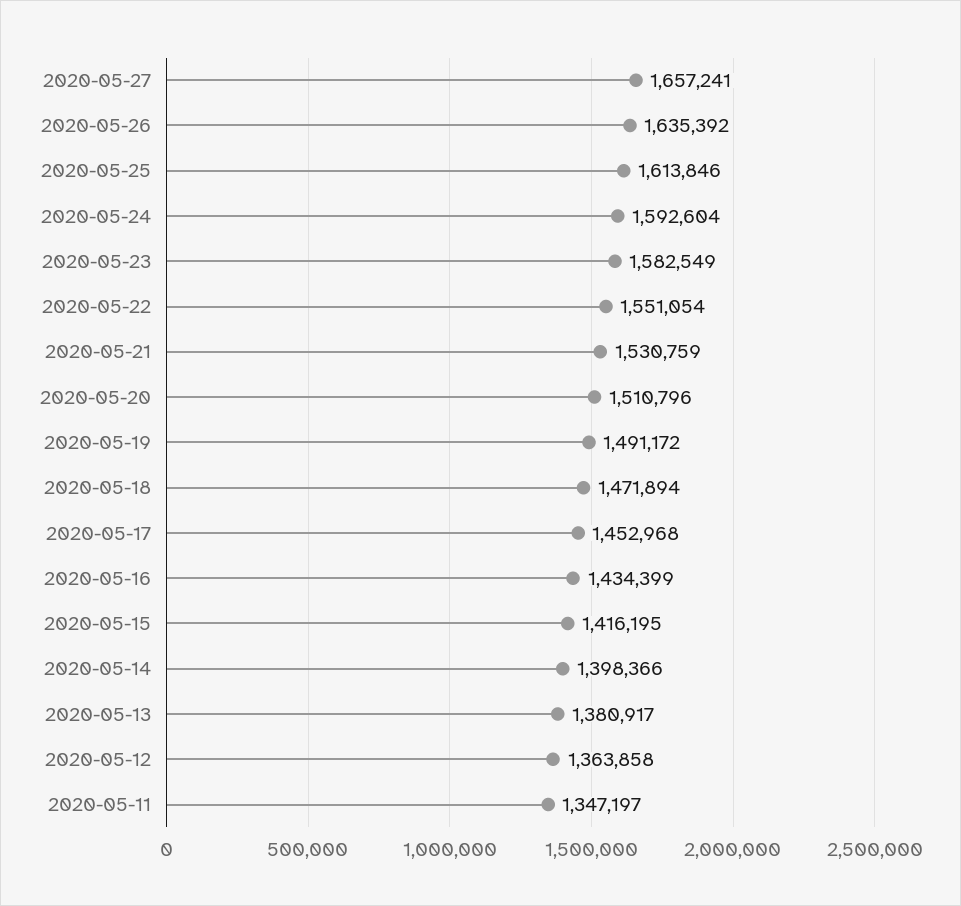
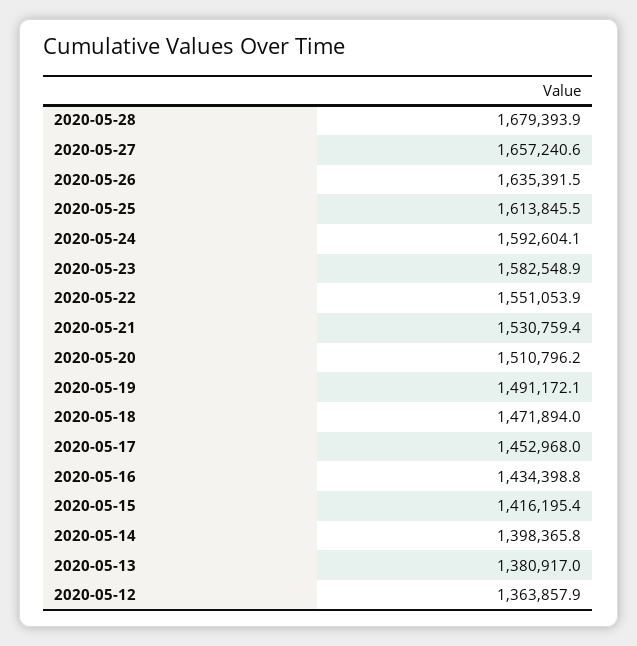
2020-05-11: 1347197 -> none
2020-05-28: none -> 1679393.9

